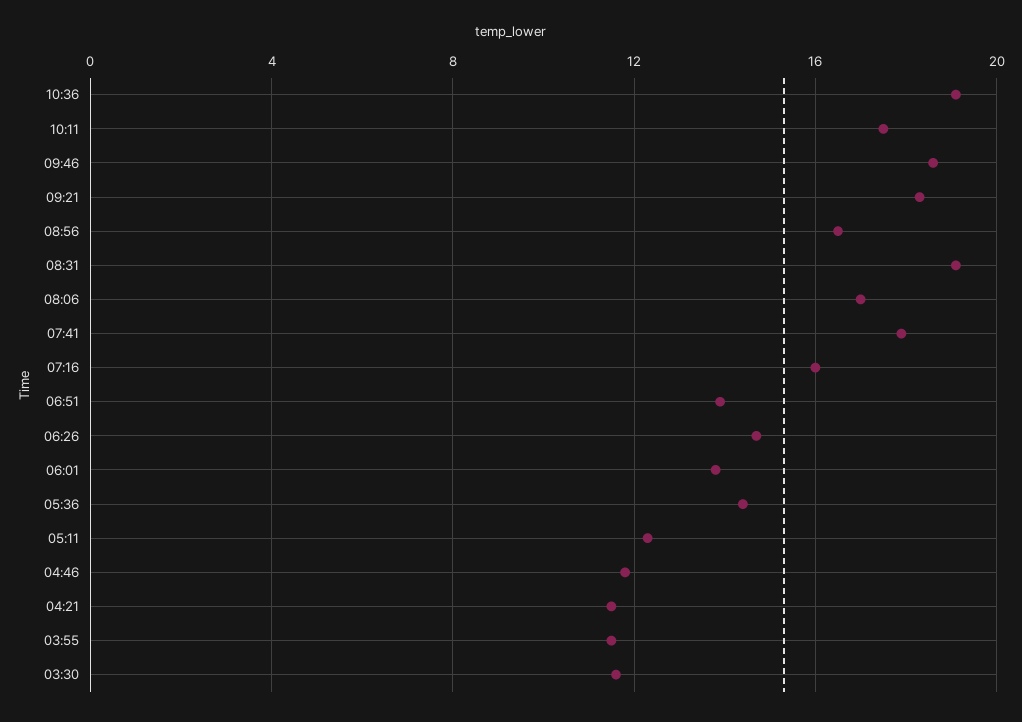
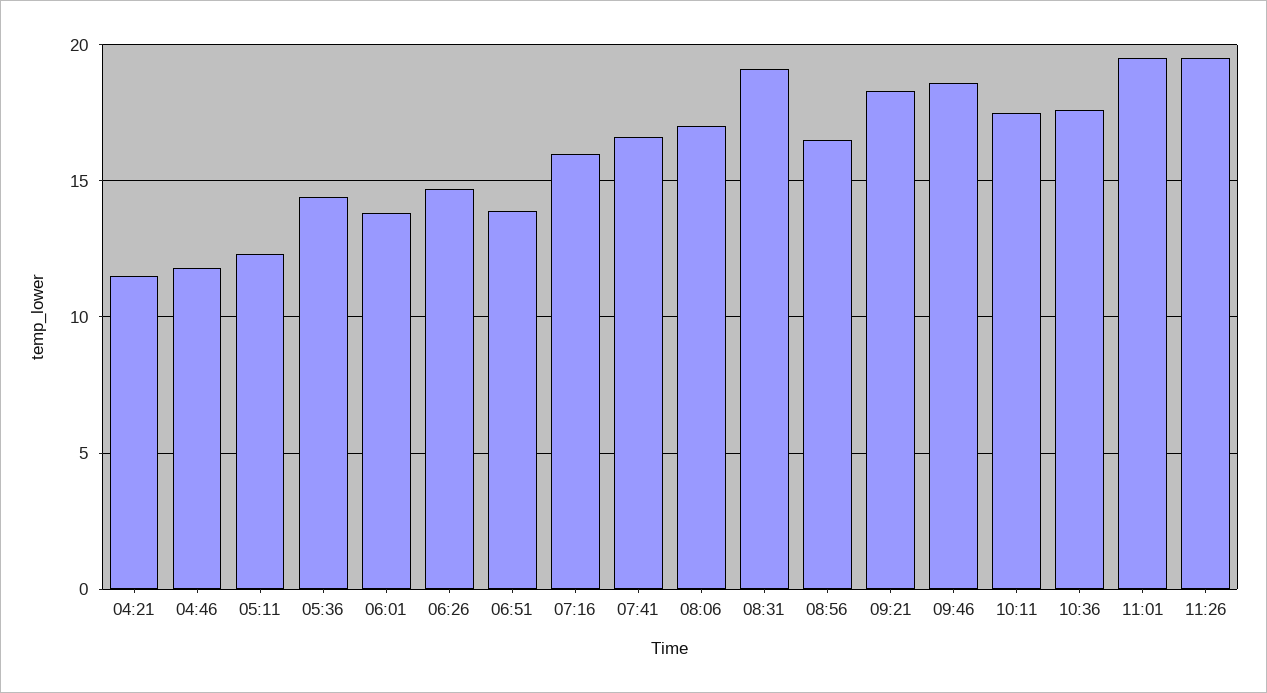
10:36: 19 -> 17.5
07:41: 18 -> 16.5
03:55: 11.5 -> none
03:30: 11.5 -> none
11:01: none -> 19.5
11:26: none -> 19.5

